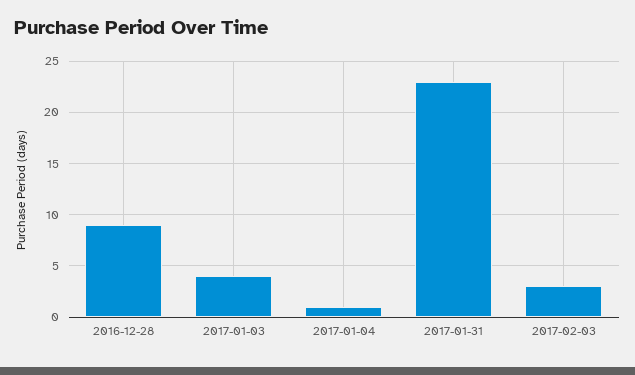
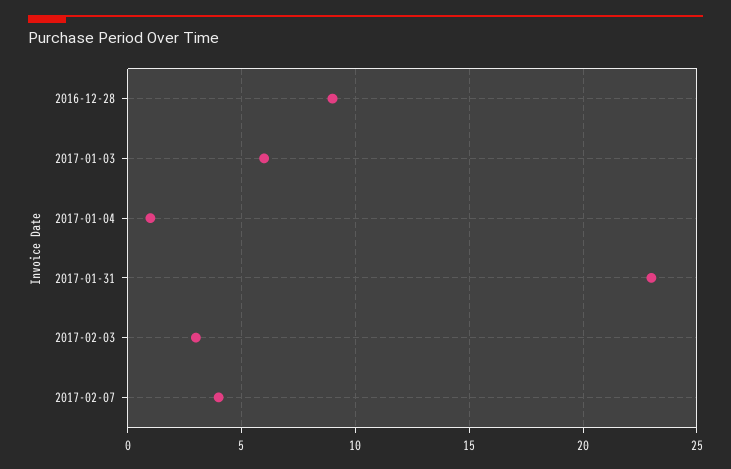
2017-01-03: 4 -> 6
2017-02-07: none -> 4

